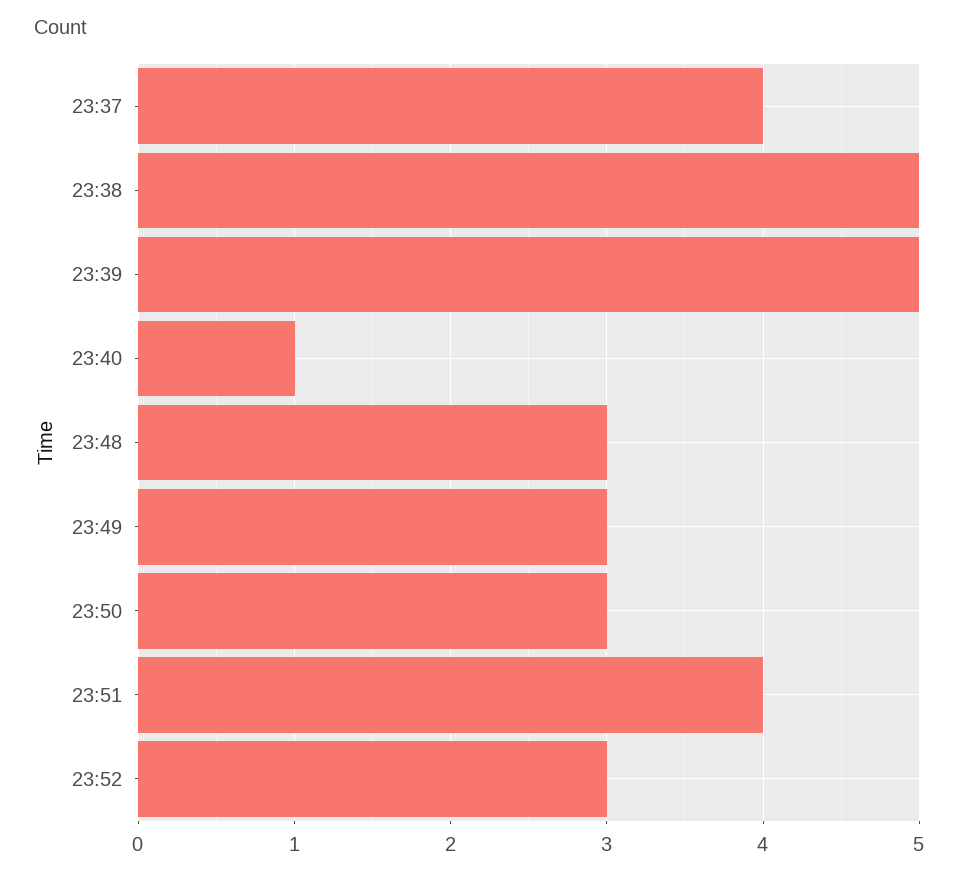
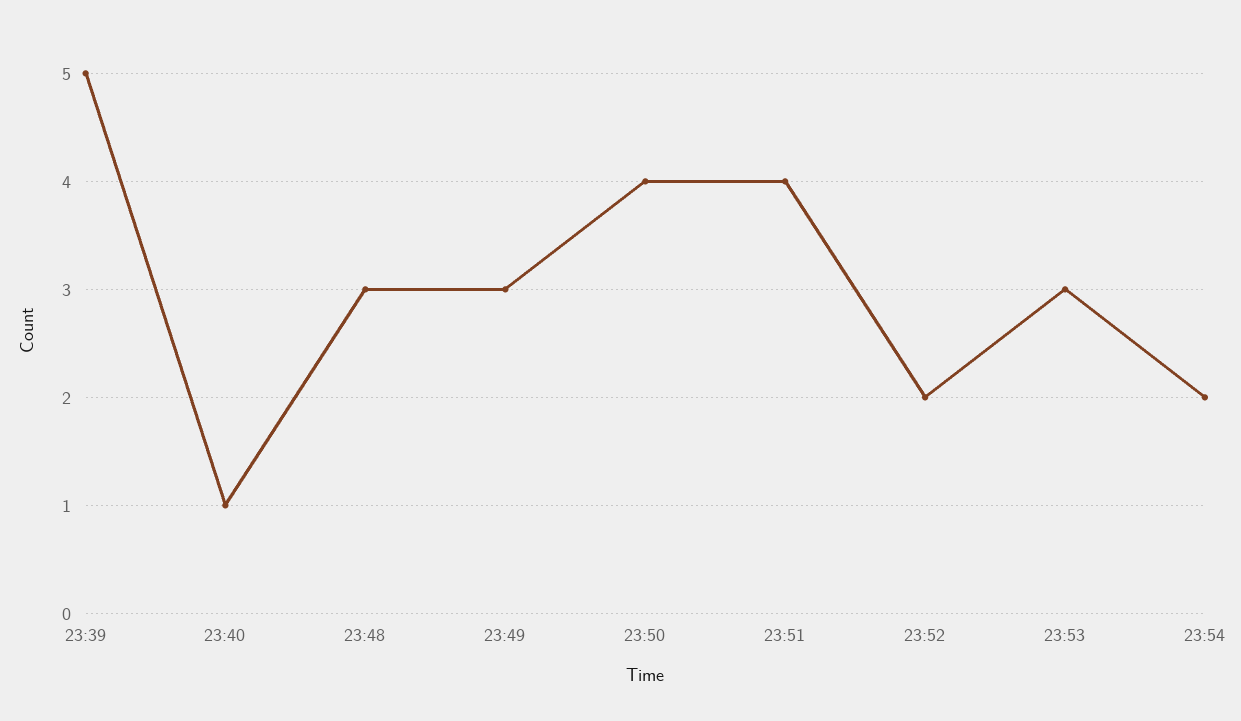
23:37: 4 -> none
23:38: 5 -> none
23:50: 3 -> 4
23:52: 3 -> 2
23:53: none -> 3
23:54: none -> 2

